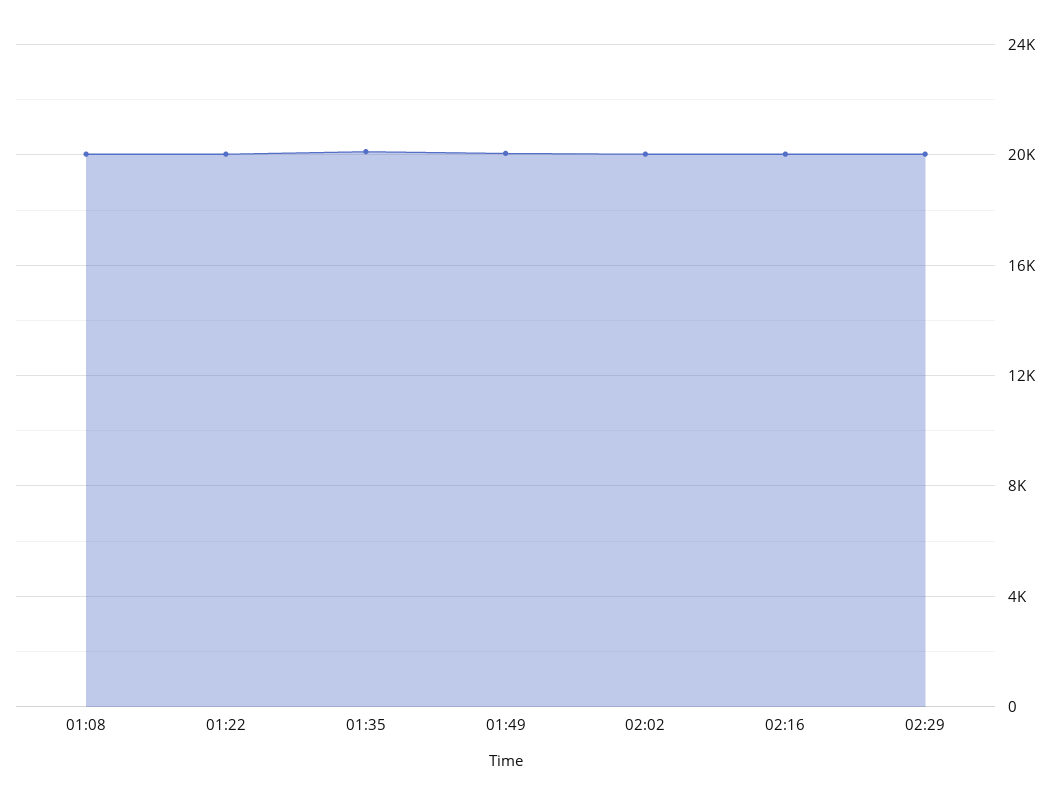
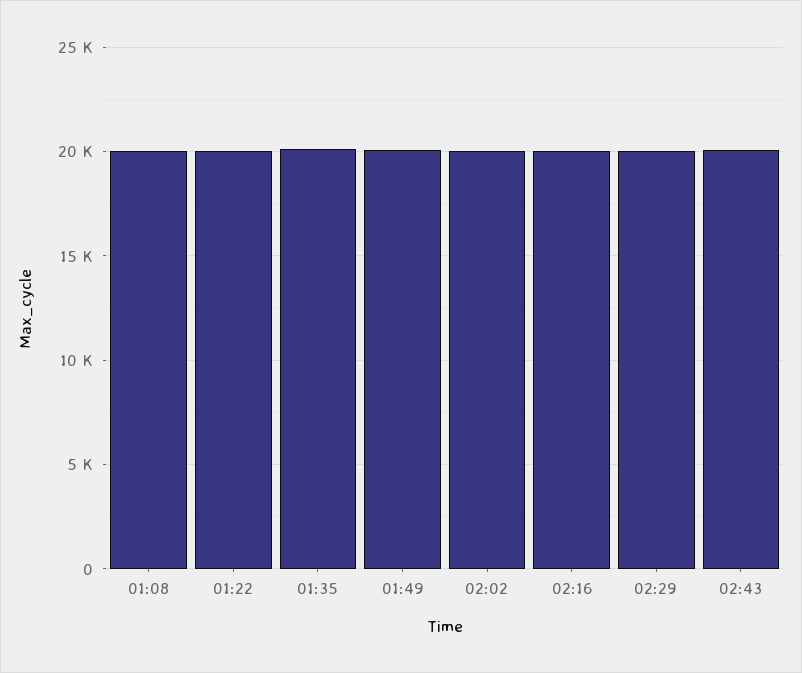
02:43: none -> 20000

